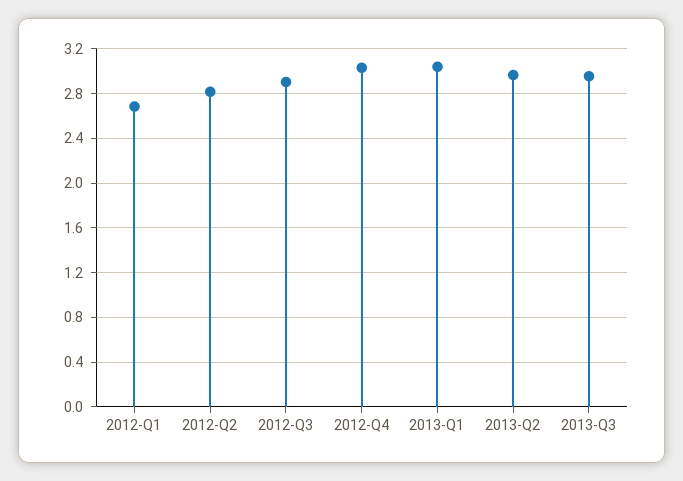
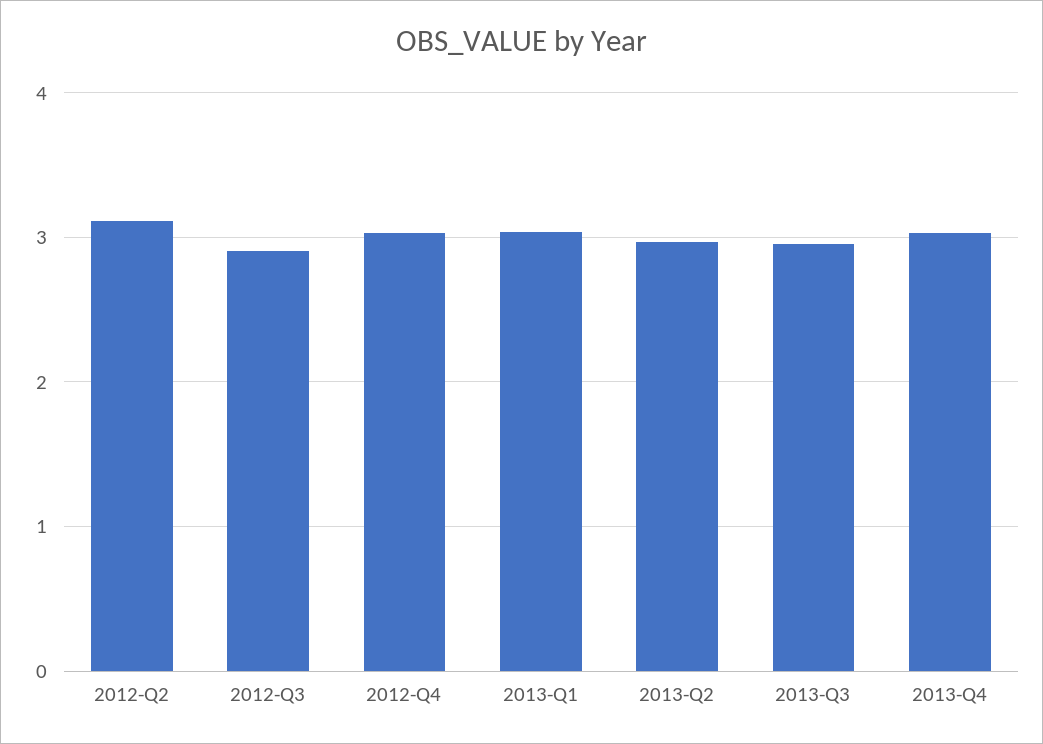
2012-Q1: 2.7 -> none
2012-Q2: 2.8 -> 3.1
2013-Q4: none -> 3

